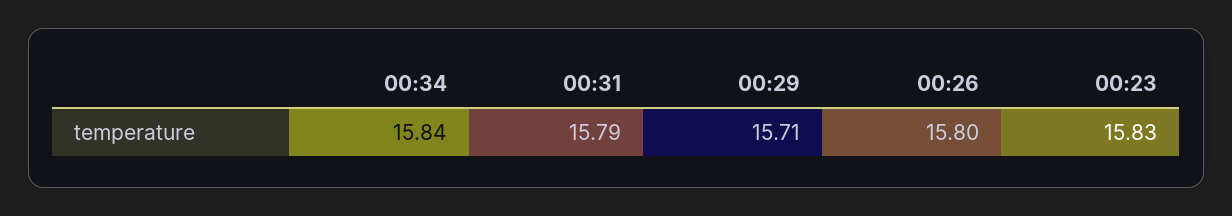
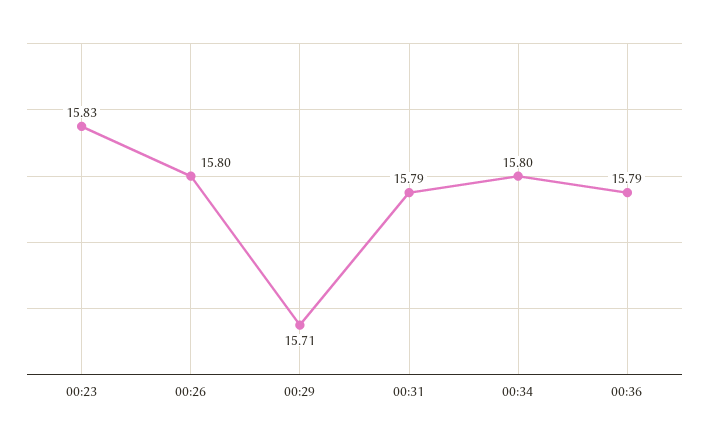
00:34: 15.84 -> 15.8
00:36: none -> 15.79

